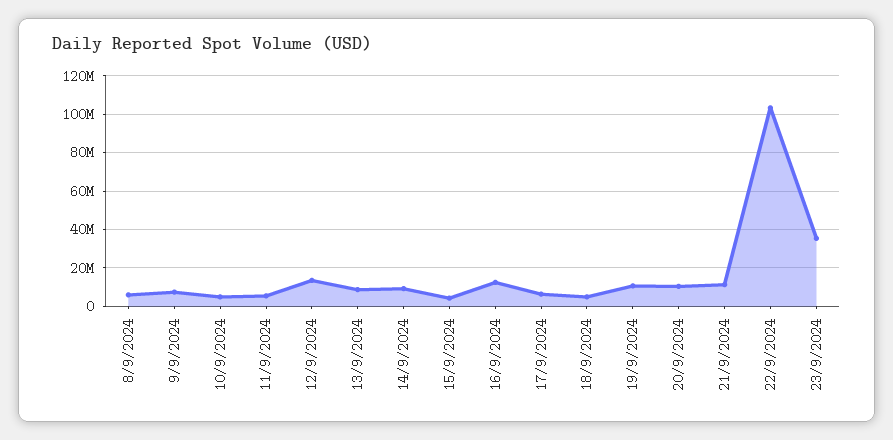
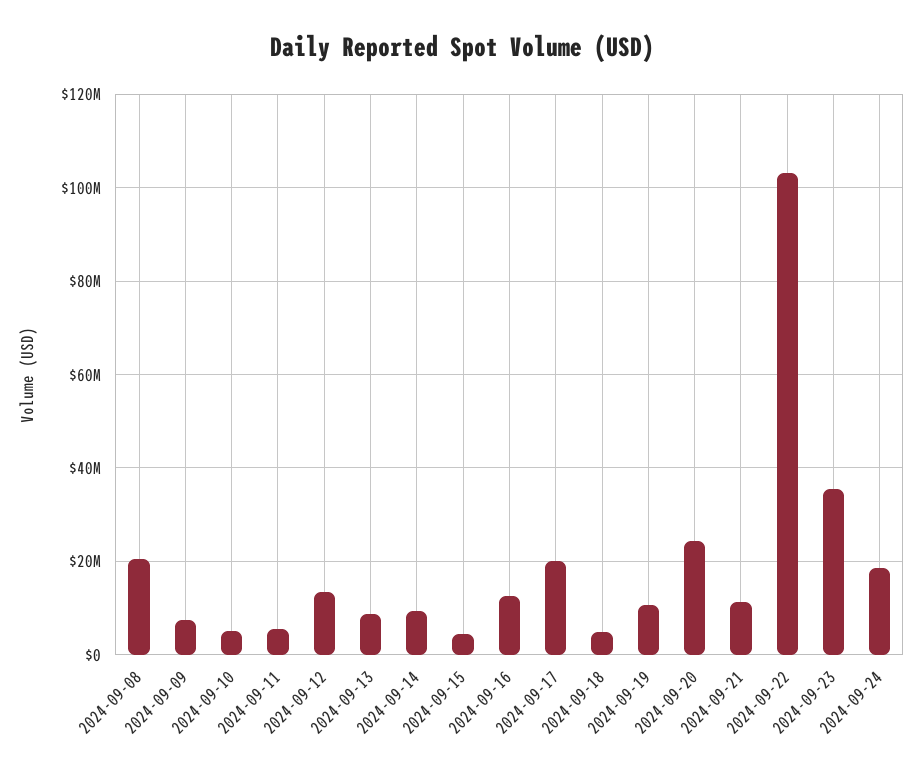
8/9/2024: 5000000 -> 20000000
17/9/2024: 5000000 -> 20000000
20/9/2024: 10000000 -> 24000000
2024-09-24: none -> 18000000

